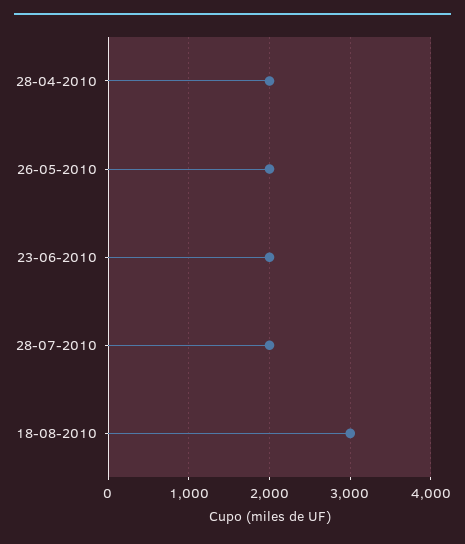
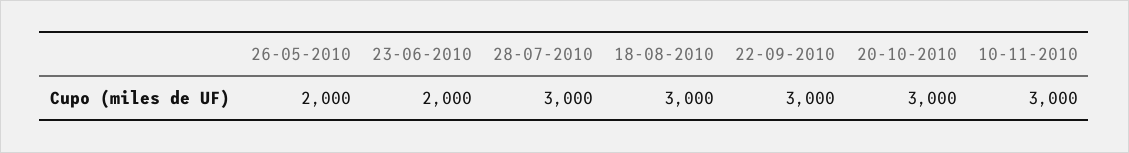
28-04-2010: 2000 -> none
28-07-2010: 2000 -> 3000
22-09-2010: none -> 3000
20-10-2010: none -> 3000
10-11-2010: none -> 3000

